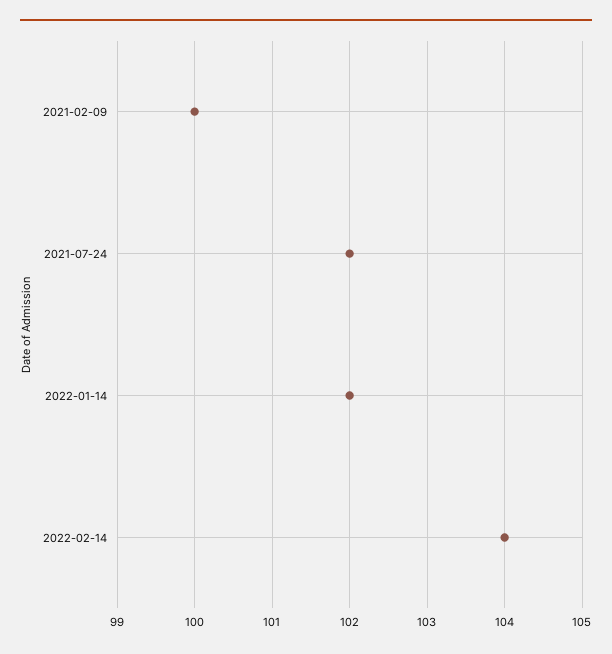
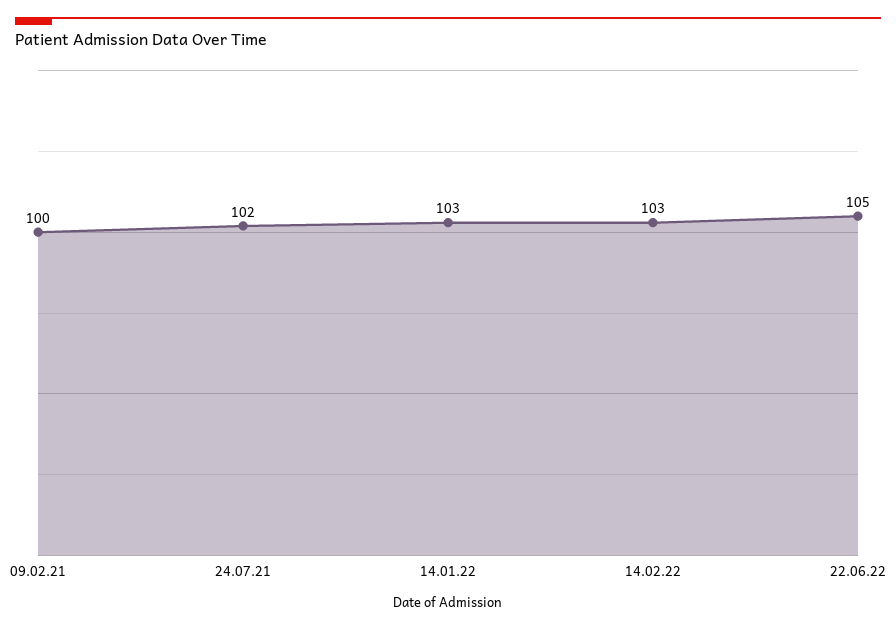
2022-01-14: 102 -> 103
2022-02-14: 104 -> 103
22.06.22: none -> 105

